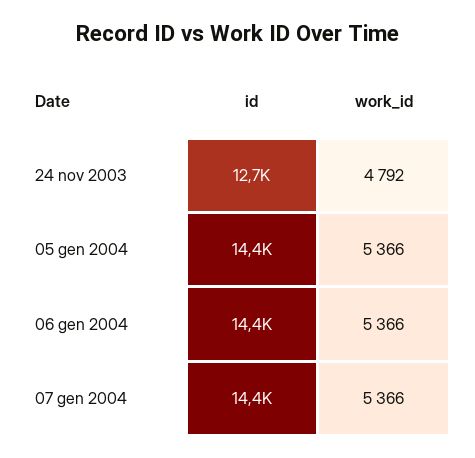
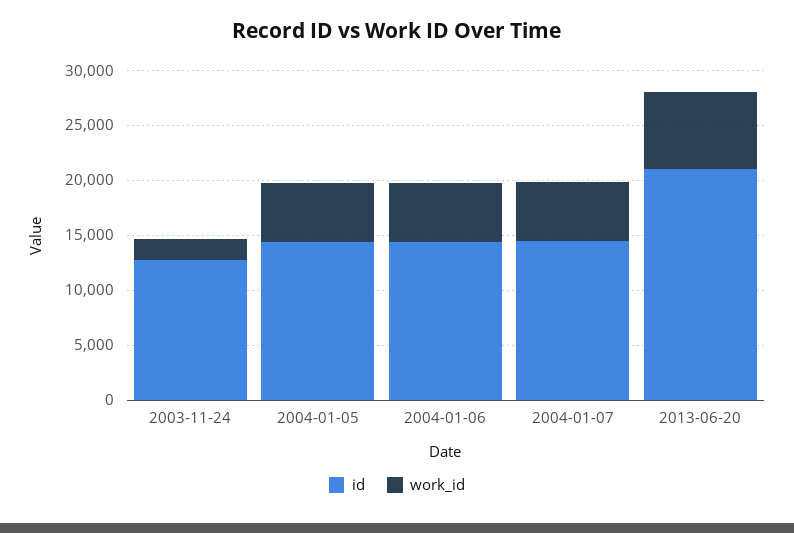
work_id, 24 nov 2003: 4792 -> 2000
id, 2013-06-20: none -> 21000
work_id, 2013-06-20: none -> 7000

